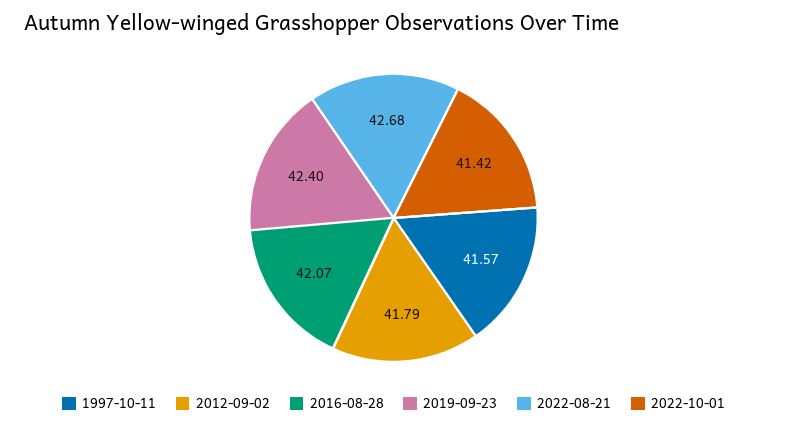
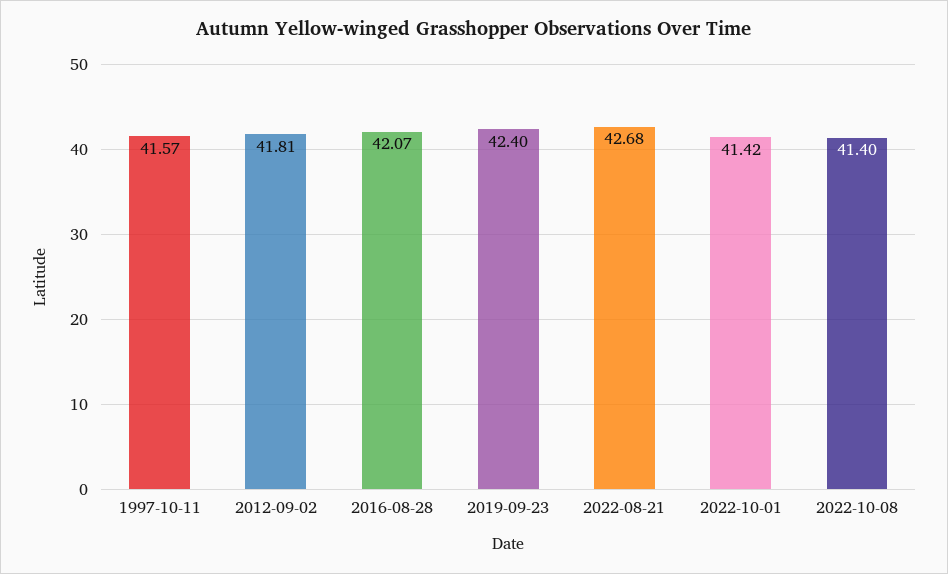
2012-09-02: 41.79 -> 41.81
2022-10-08: none -> 41.4

